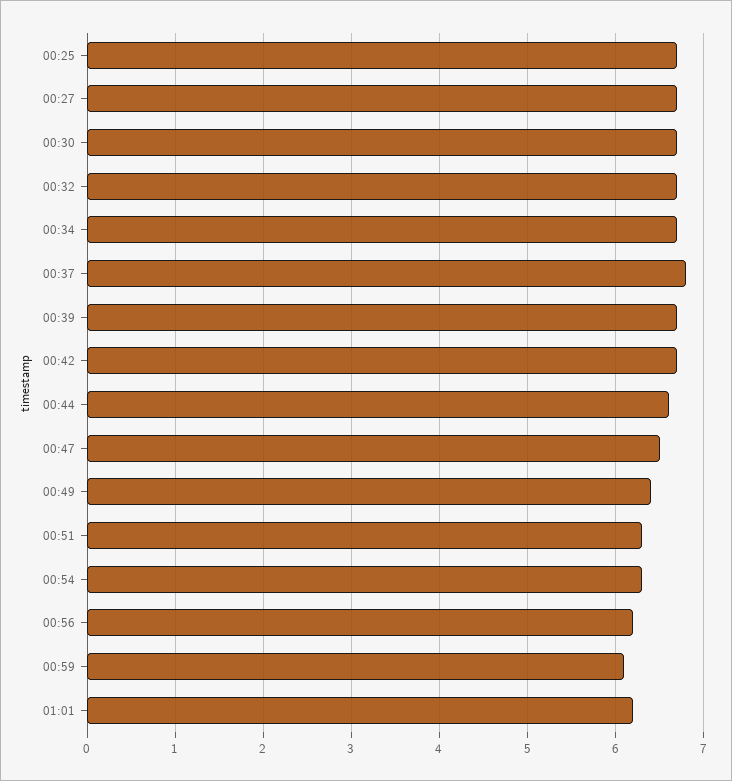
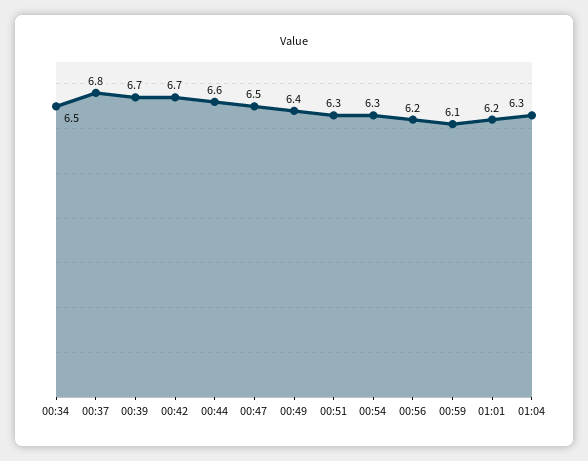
00:25: 6.7 -> none
00:27: 6.7 -> none
00:30: 6.7 -> none
00:32: 6.7 -> none
00:34: 6.7 -> 6.5
01:04: none -> 6.3

